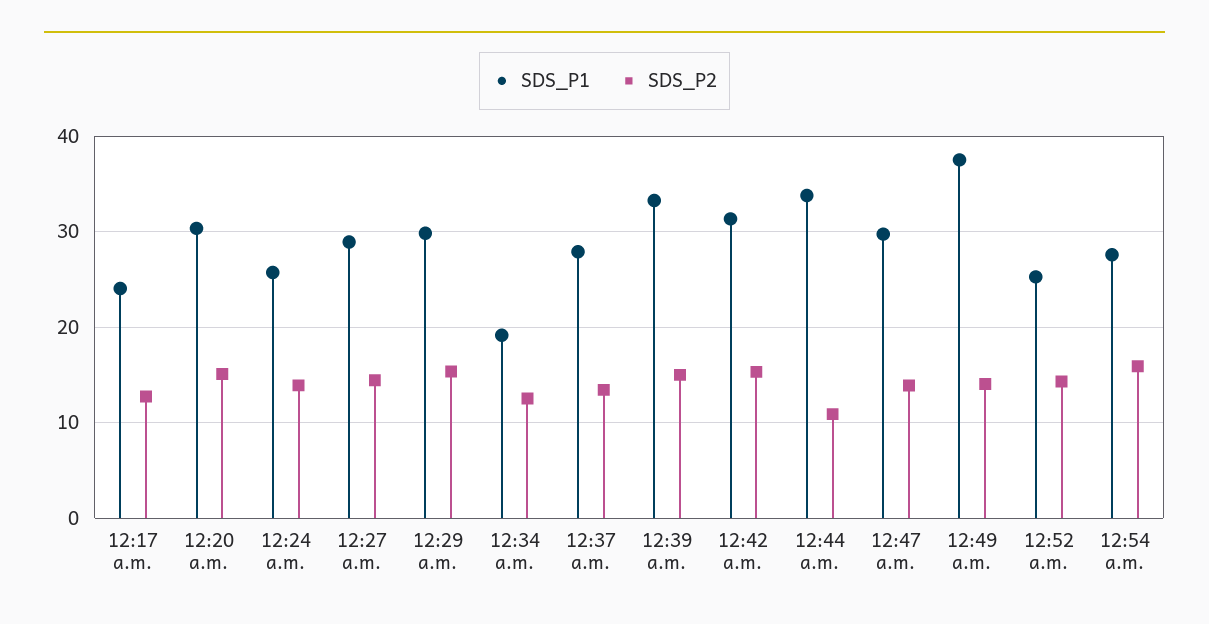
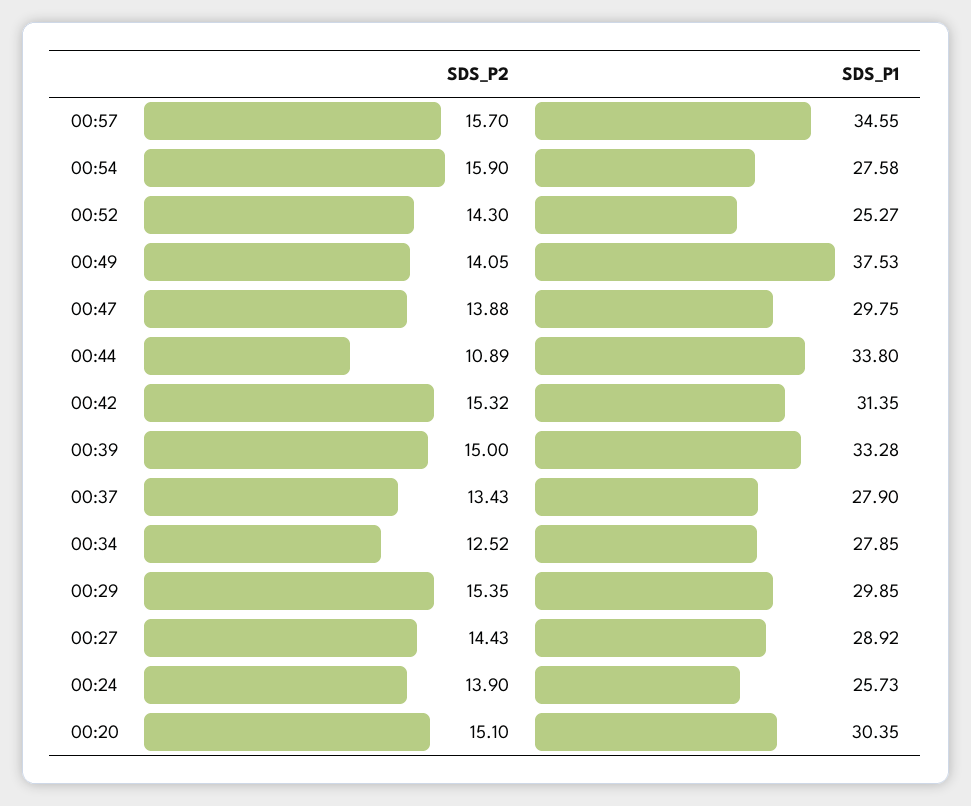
SDS_P1, 12:17 a.m.: 24 -> none
SDS_P2, 12:17 a.m.: 13 -> none
SDS_P1, 12:34 a.m.: 19 -> 27.85
SDS_P2, 00:57: none -> 15.7
SDS_P1, 00:57: none -> 34.55

